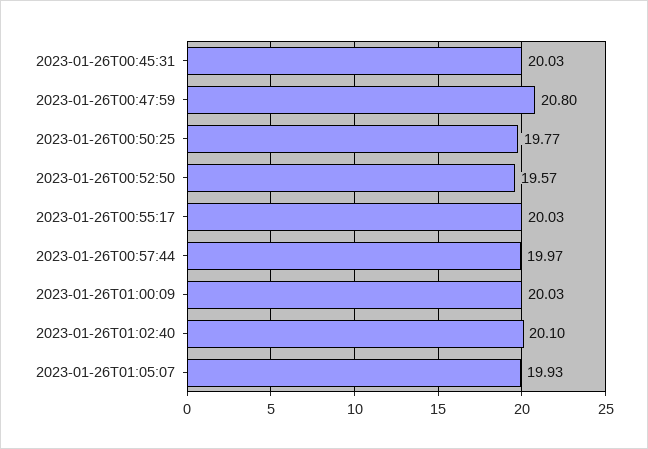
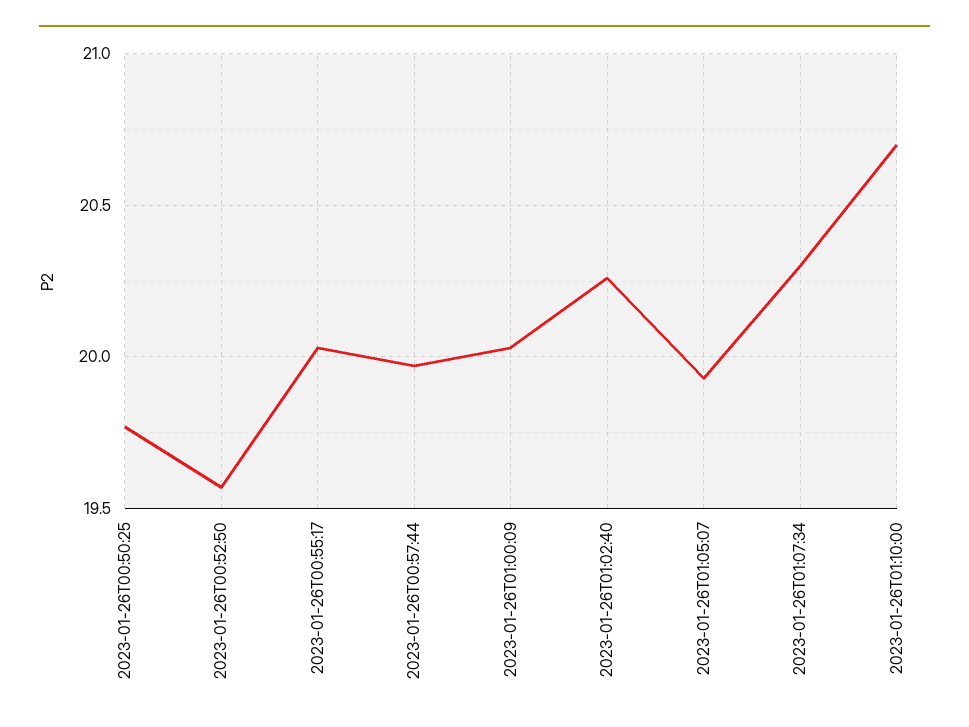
2023-01-26T00:45:31: 20.03 -> none
2023-01-26T00:47:59: 20.8 -> none
2023-01-26T01:02:40: 20.1 -> 20.25
2023-01-26T01:07:34: none -> 20.3
2023-01-26T01:10:00: none -> 20.7

